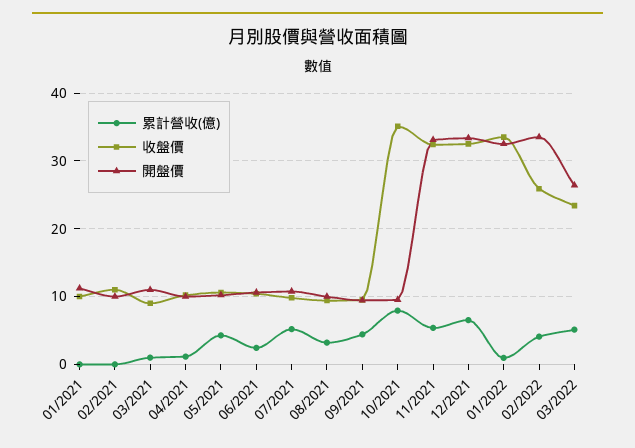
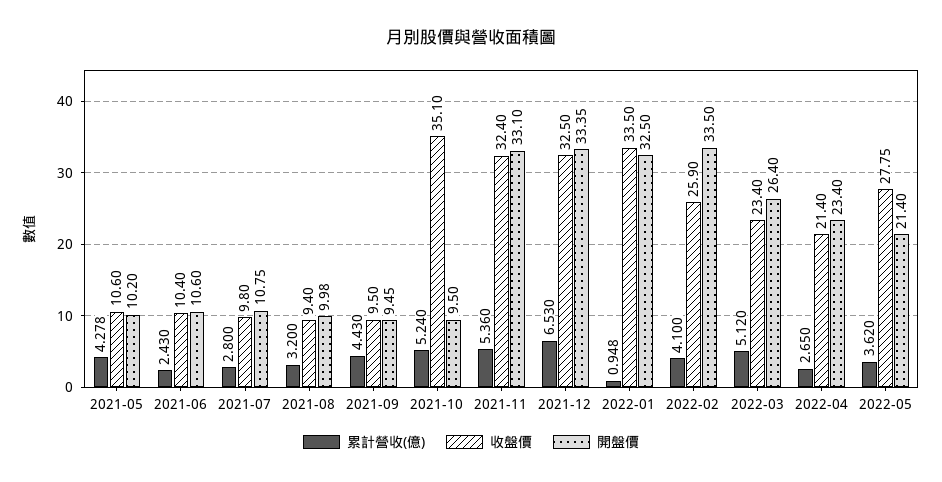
累計營收(億), 01/2021: 0 -> none
收盤價, 01/2021: 10 -> none
開盤價, 01/2021: 11 -> none
累計營收(億), 02/2021: 0 -> none
收盤價, 02/2021: 11 -> none
開盤價, 02/2021: 10 -> none
累計營收(億), 03/2021: 1 -> none
收盤價, 03/2021: 9 -> none
開盤價, 03/2021: 11 -> none
累計營收(億), 04/2021: 1 -> none
收盤價, 04/2021: 10 -> none
開盤價, 04/2021: 10 -> none
累計營收(億), 07/2021: 5 -> 2.8
累計營收(億), 10/2021: 8 -> 5.24
累計營收(億), 2022-04: none -> 2.65
收盤價, 2022-04: none -> 21.4
開盤價, 2022-04: none -> 23.4
累計營收(億), 2022-05: none -> 3.62
收盤價, 2022-05: none -> 27.75
開盤價, 2022-05: none -> 21.4

